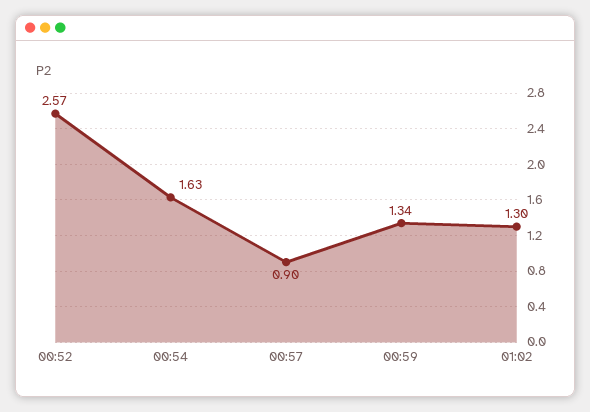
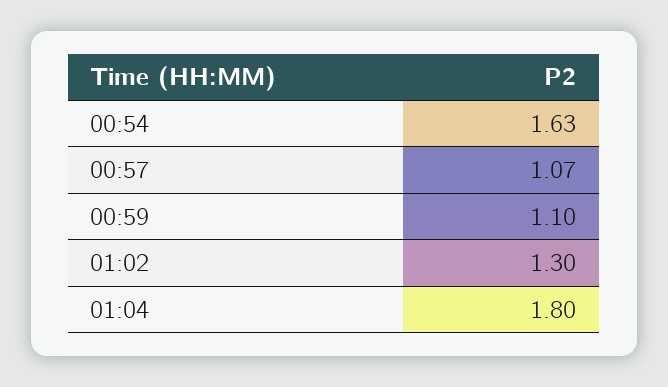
00:52: 2.57 -> none
00:57: 0.9 -> 1.07
00:59: 1.34 -> 1.1
01:04: none -> 1.8

